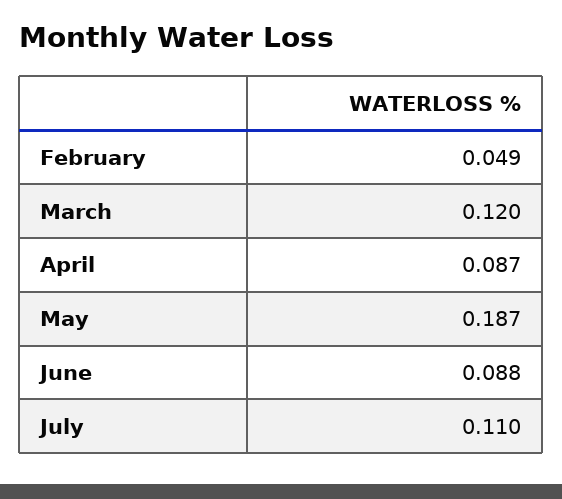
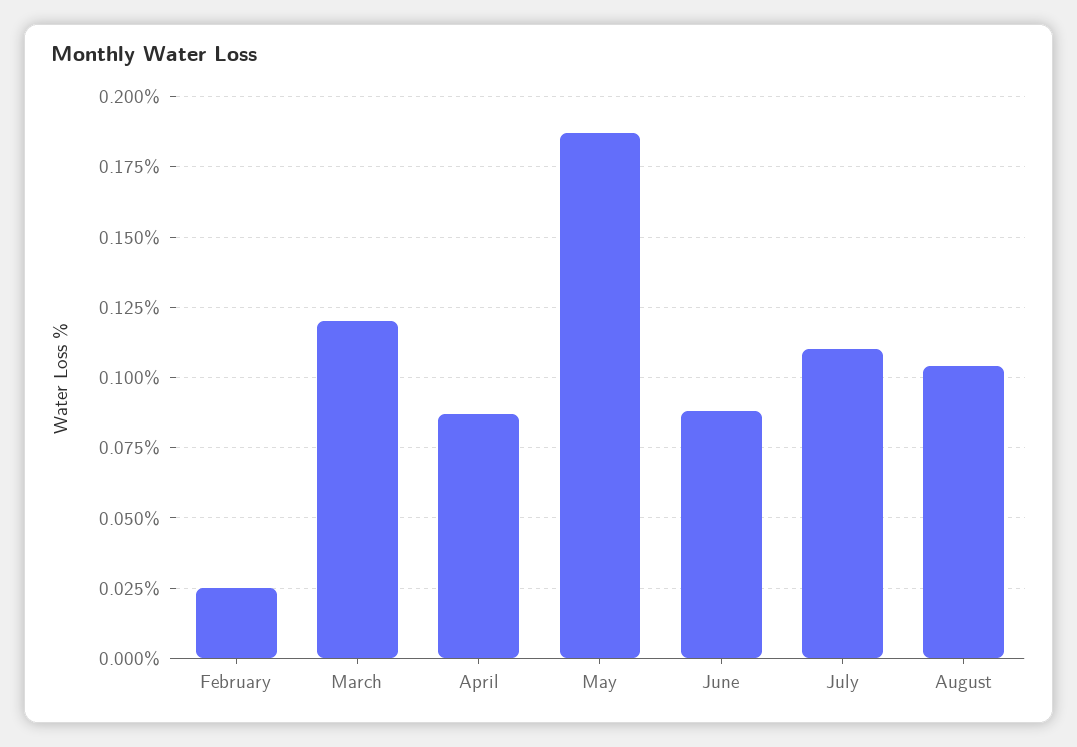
February: 0.049 -> 0.025
August: none -> 0.105

